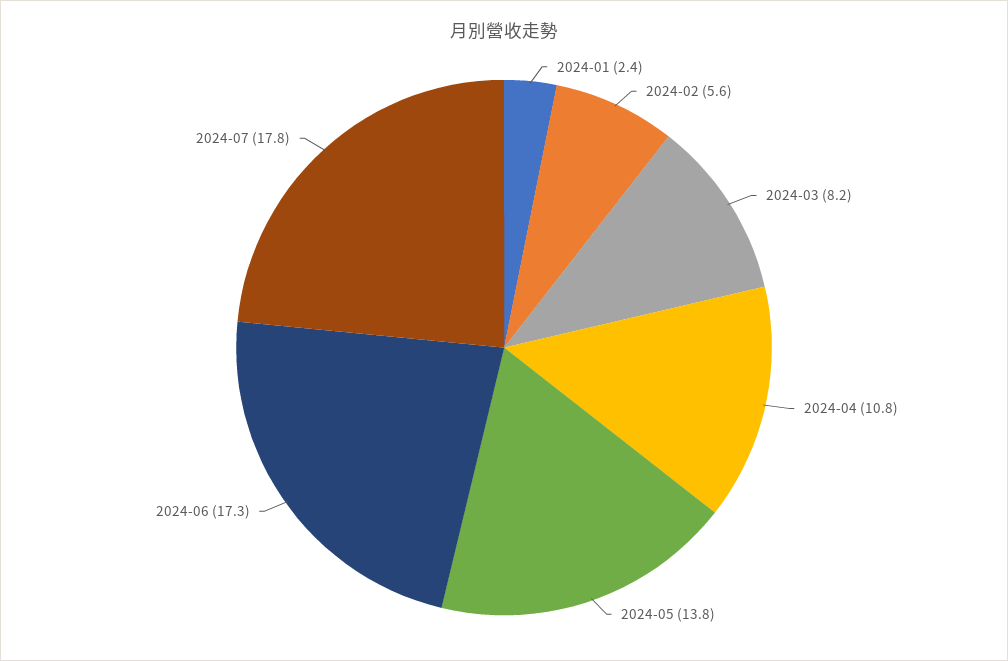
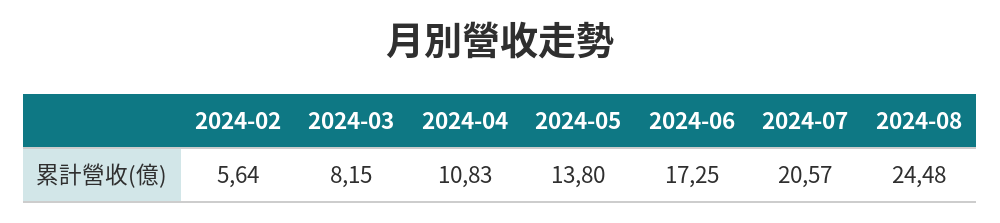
2024-01: 2.4 -> none
2024-07: 17.8 -> 20.57
2024-08: none -> 24.48

